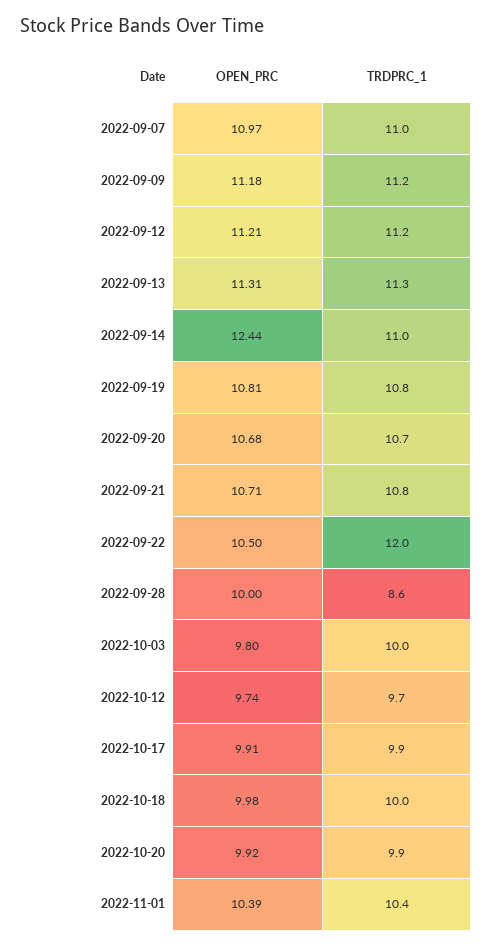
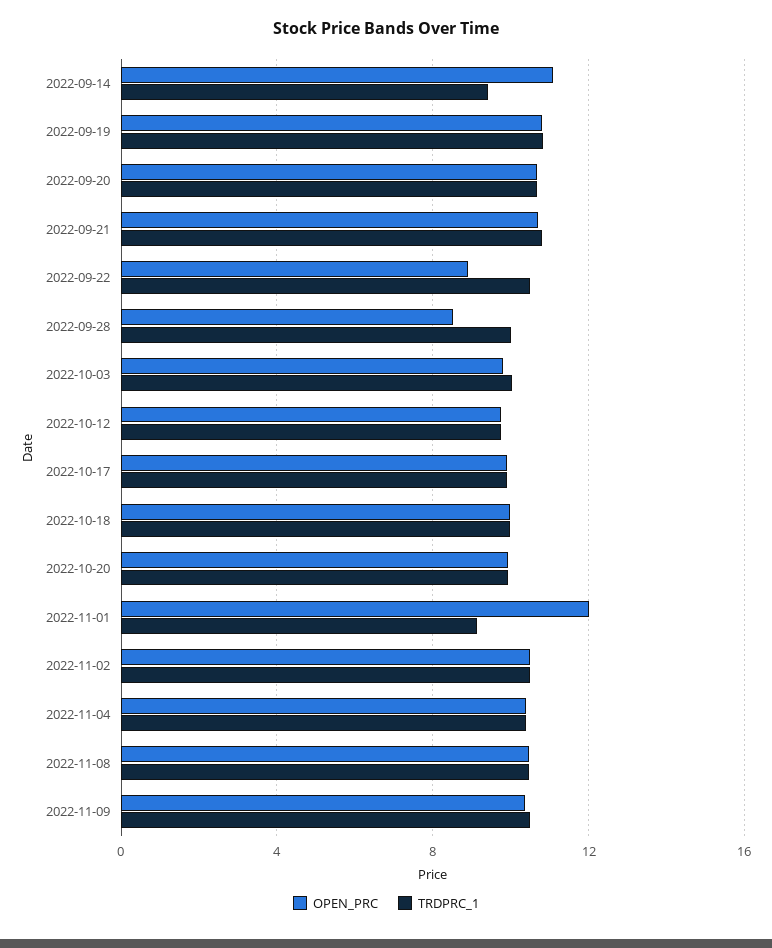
OPEN_PRC, 2022-09-07: 10.97 -> none
TRDPRC_1, 2022-09-07: 11 -> none
OPEN_PRC, 2022-09-09: 11.18 -> none
TRDPRC_1, 2022-09-09: 11.2 -> none
OPEN_PRC, 2022-09-12: 11.21 -> none
TRDPRC_1, 2022-09-12: 11.2 -> none
OPEN_PRC, 2022-09-13: 11.31 -> none
TRDPRC_1, 2022-09-13: 11.3 -> none
OPEN_PRC, 2022-09-14: 12.44 -> 11
TRDPRC_1, 2022-09-14: 11 -> 9.5
OPEN_PRC, 2022-09-22: 10.5 -> 9
TRDPRC_1, 2022-09-22: 12 -> 10.5
OPEN_PRC, 2022-09-28: 10 -> 8.5
TRDPRC_1, 2022-09-28: 8.6 -> 10
OPEN_PRC, 2022-11-01: 10.39 -> 12
TRDPRC_1, 2022-11-01: 10.4 -> 9
OPEN_PRC, 2022-11-02: none -> 10.5
TRDPRC_1, 2022-11-02: none -> 10.5
OPEN_PRC, 2022-11-04: none -> 10.5
TRDPRC_1, 2022-11-04: none -> 10.5
OPEN_PRC, 2022-11-08: none -> 10.5
TRDPRC_1, 2022-11-08: none -> 10.5
OPEN_PRC, 2022-11-09: none -> 10.5
TRDPRC_1, 2022-11-09: none -> 10.5

